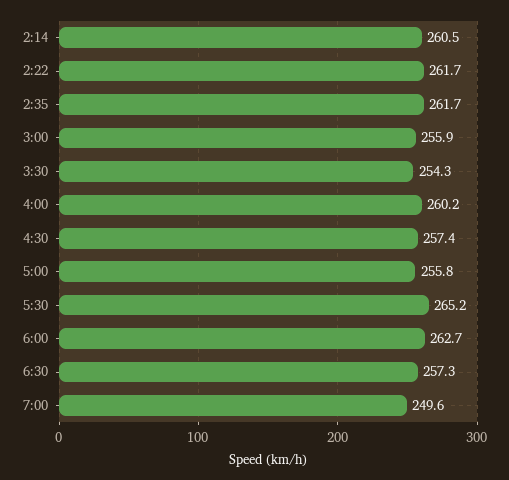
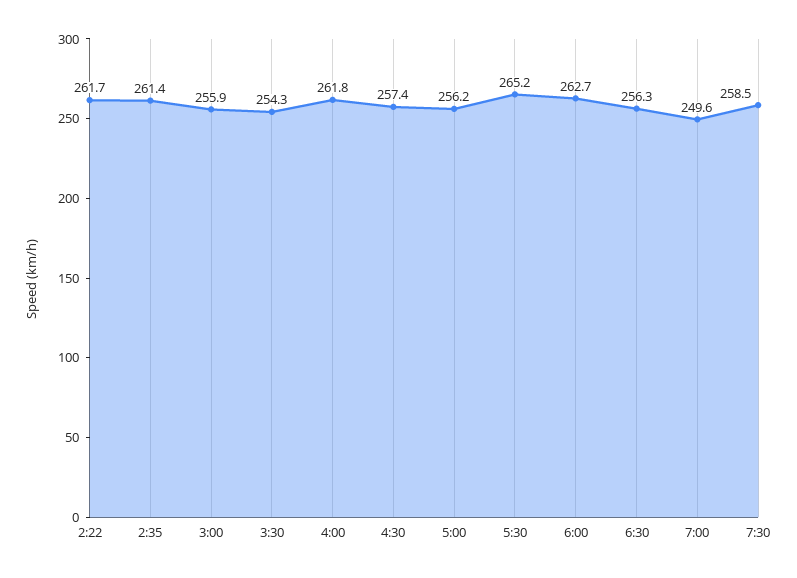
2:14: 260.5 -> none
2:35: 261.7 -> 261.4
4:00: 260.2 -> 261.8
5:00: 255.8 -> 256.2
6:30: 257.3 -> 256.3
7:30: none -> 258.5

